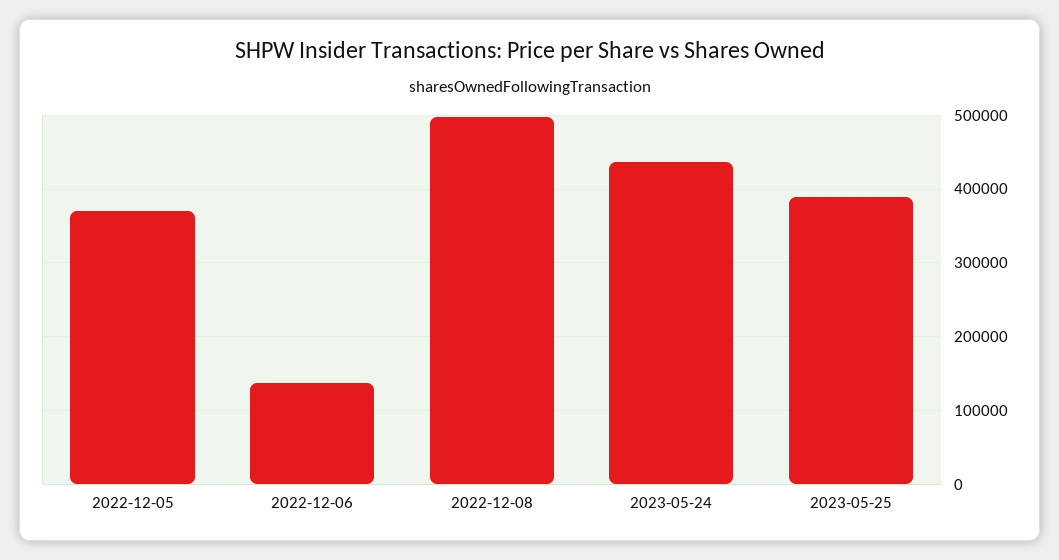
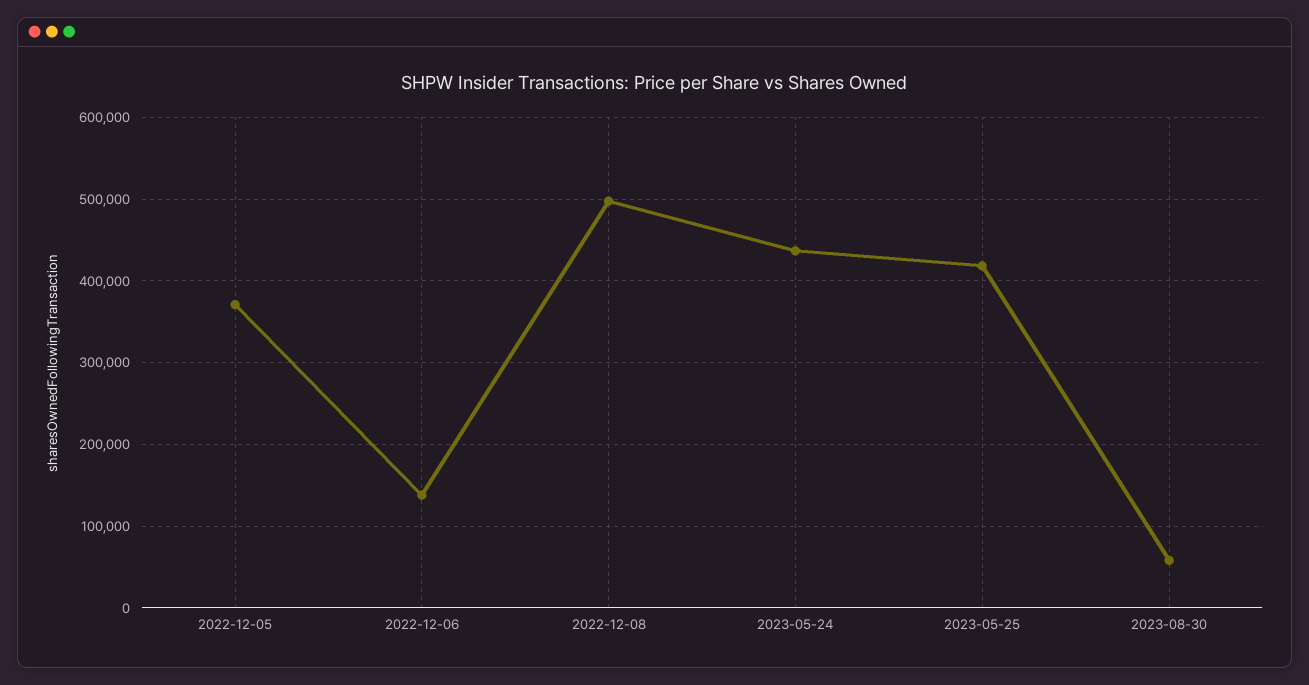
2023-05-25: 390000 -> 420000
2023-08-30: none -> 60000

